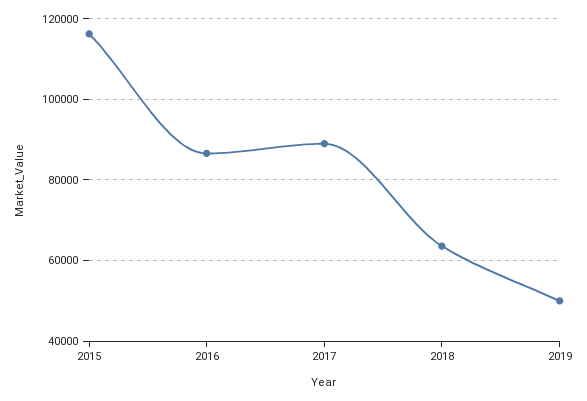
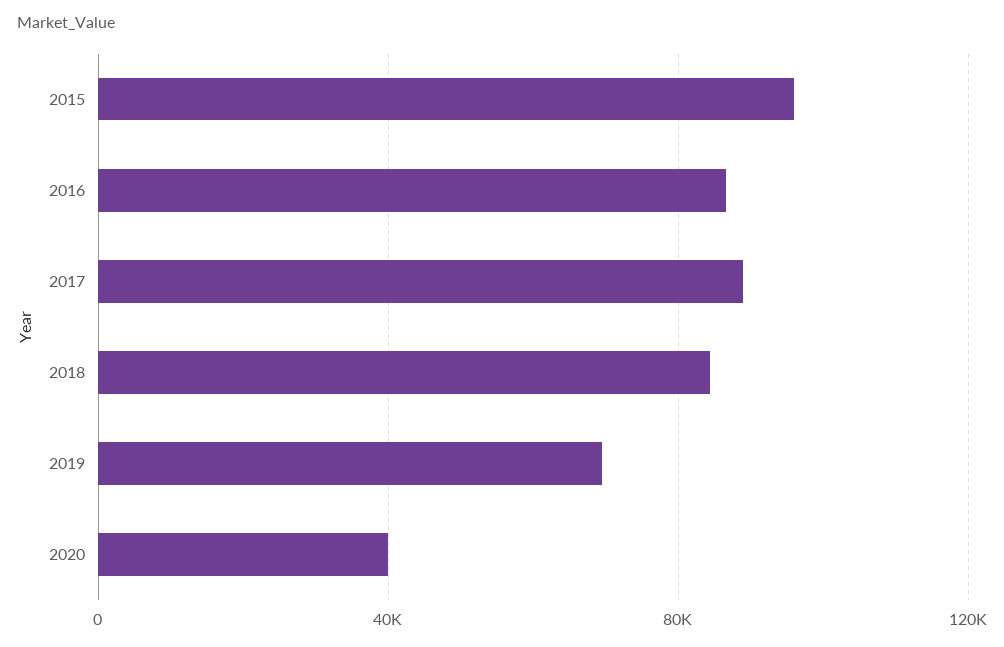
2015: 116000 -> 95000
2018: 64000 -> 85000
2019: 50000 -> 70000
2020: none -> 40000

